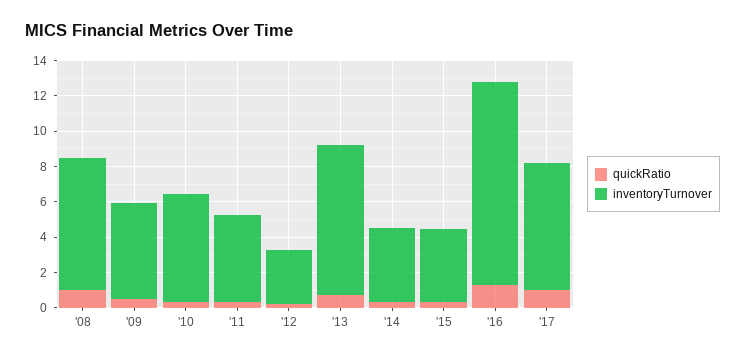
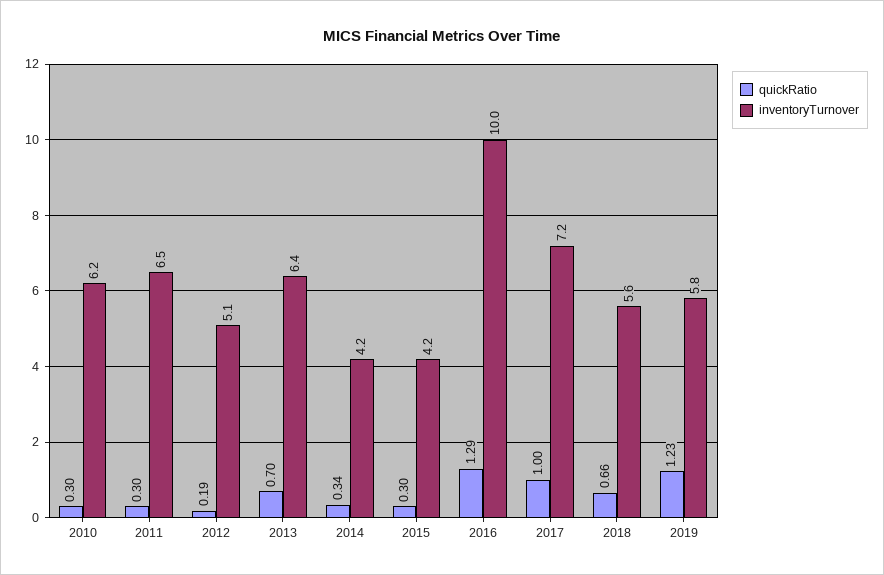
quickRatio, '08: 1 -> none
inventoryTurnover, '08: 7.5 -> none
quickRatio, '09: 0.5 -> none
inventoryTurnover, '09: 5.5 -> none
inventoryTurnover, '11: 5 -> 6.5
inventoryTurnover, '12: 3 -> 5.1
inventoryTurnover, '13: 8.5 -> 6.4
inventoryTurnover, '16: 11.5 -> 10
quickRatio, 2018: none -> 0.66
inventoryTurnover, 2018: none -> 5.6
quickRatio, 2019: none -> 1.23
inventoryTurnover, 2019: none -> 5.8

